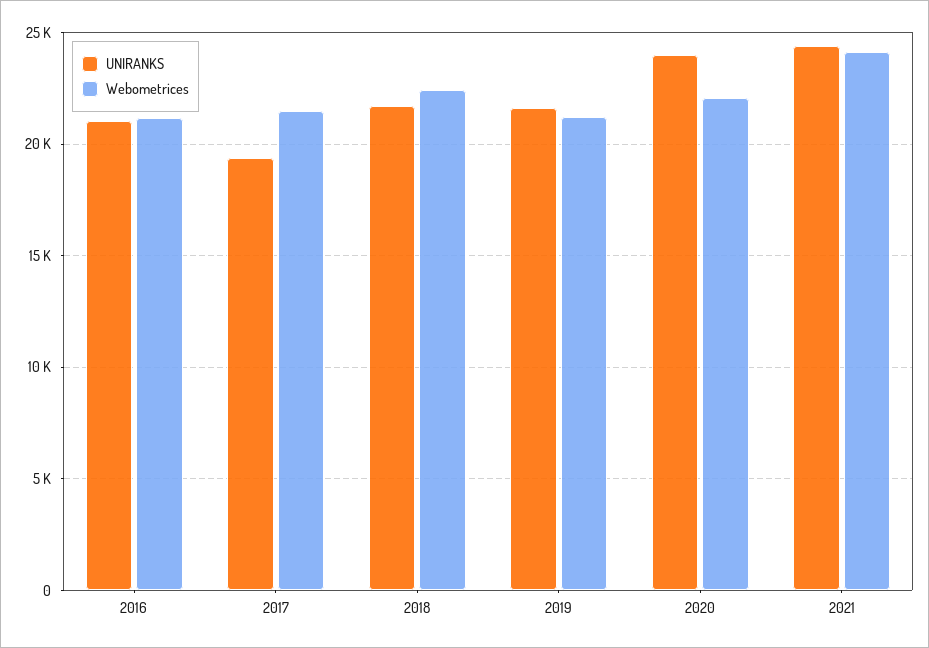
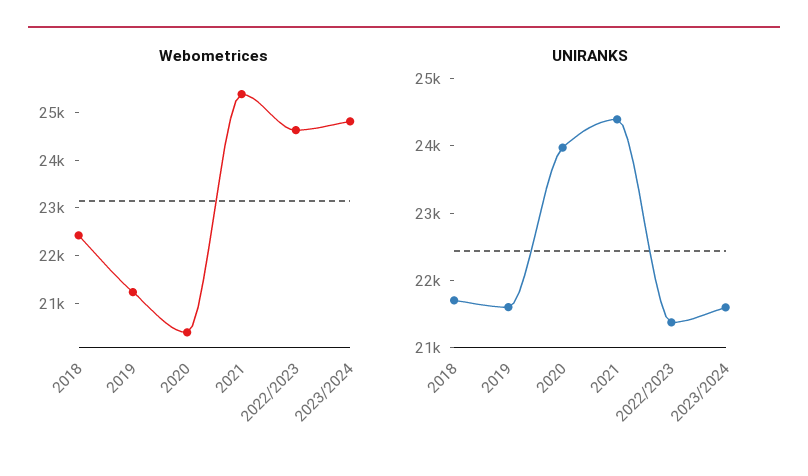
UNIRANKS, 2016: 21000 -> none
Webometrices, 2016: 21000 -> none
UNIRANKS, 2017: 19500 -> none
Webometrices, 2017: 21500 -> none
Webometrices, 2020: 22000 -> 20400
Webometrices, 2021: 24000 -> 25400
Webometrices, 2022/2023: none -> 24600
Webometrices, 2023/2024: none -> 24800
UNIRANKS, 2022/2023: none -> 21400
UNIRANKS, 2023/2024: none -> 21600

